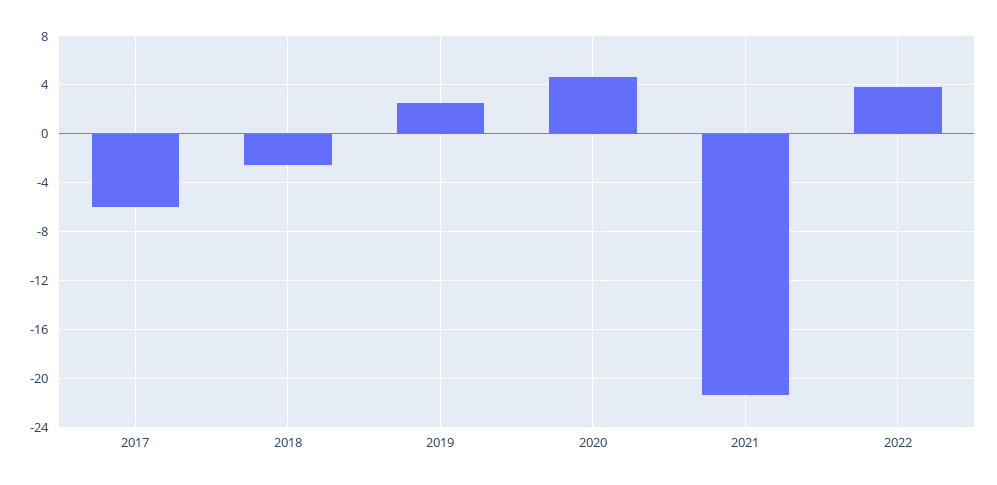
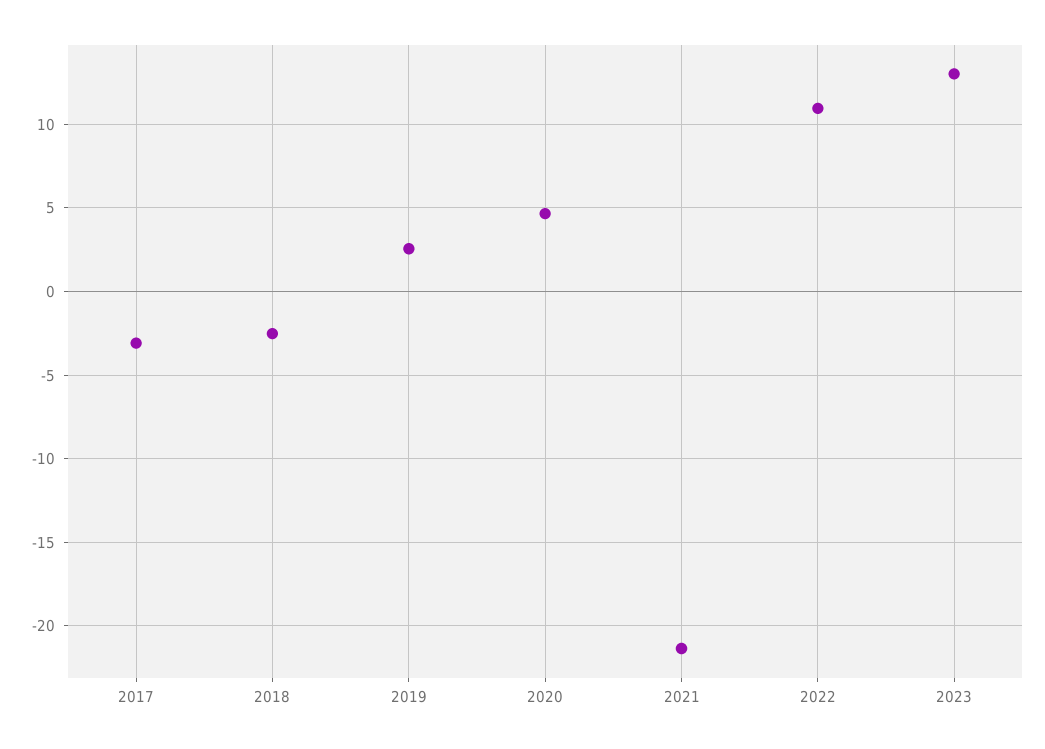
2017: -6 -> -3
2022: 4 -> 11
2023: none -> 13

